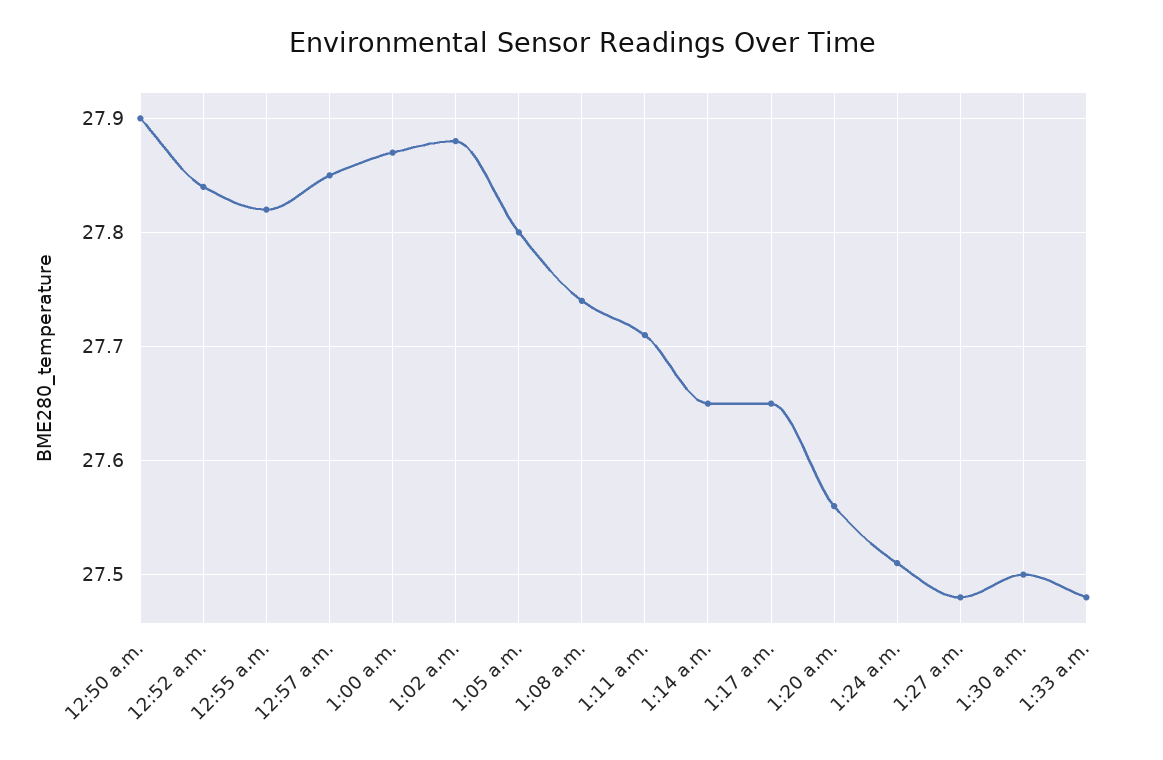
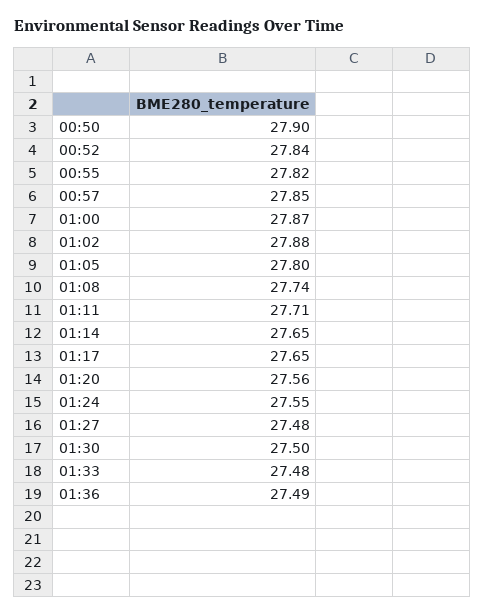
1:24 a.m.: 27.51 -> 27.55
01:36: none -> 27.49

